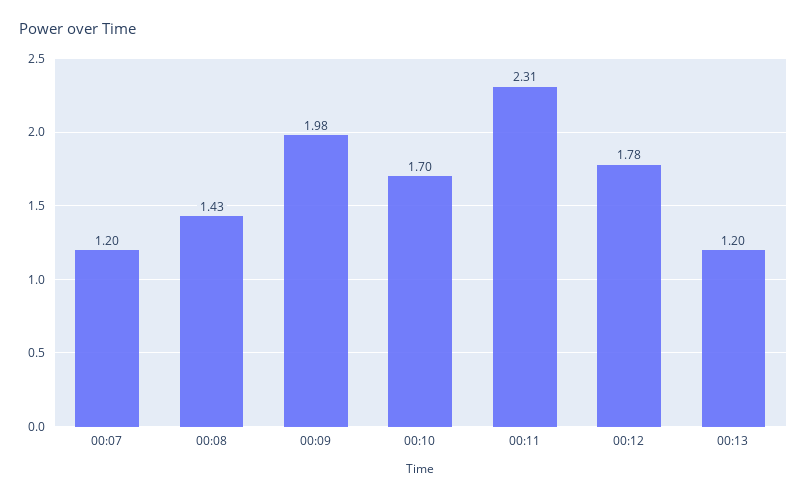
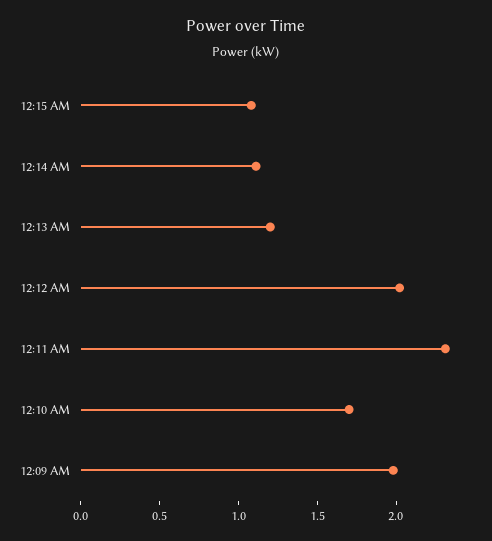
00:07: 1.2 -> none
00:08: 1.43 -> none
00:12: 1.78 -> 2
12:15 AM: none -> 1.1
12:14 AM: none -> 1.1

